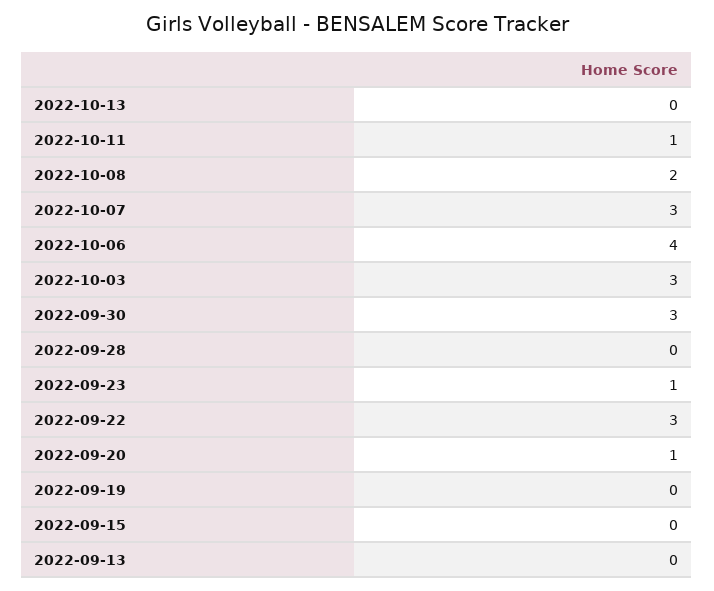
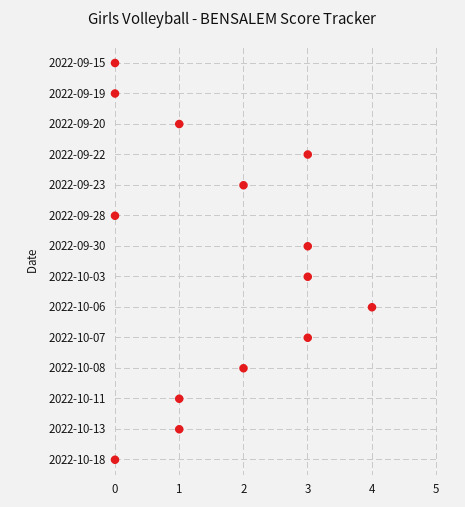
2022-10-13: 0 -> 1
2022-09-23: 1 -> 2
2022-09-13: 0 -> none
2022-10-18: none -> 0

